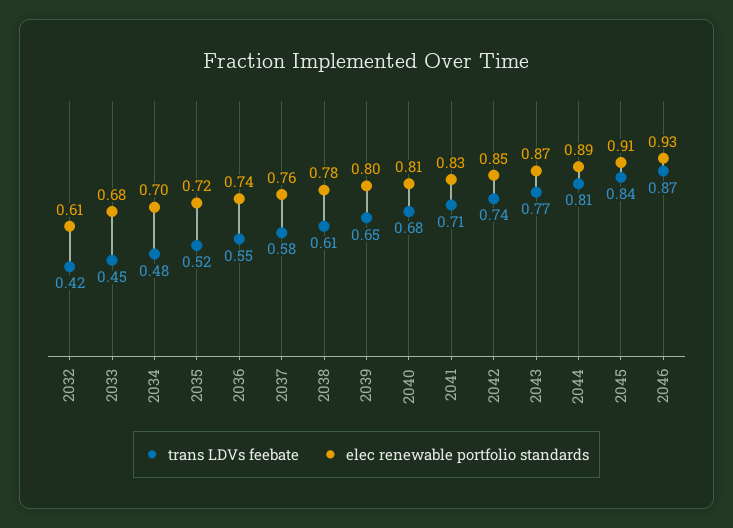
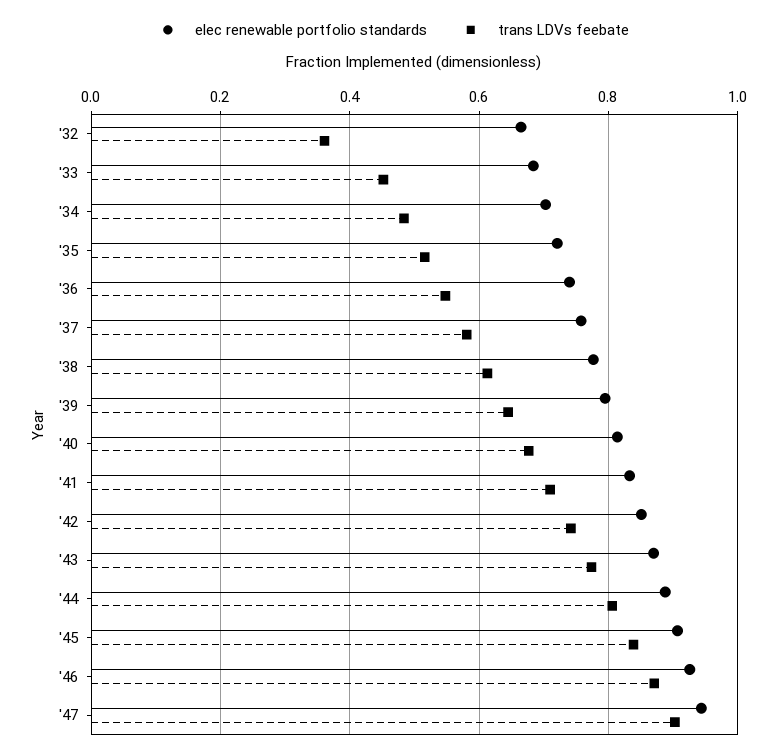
trans LDVs feebate, 2032: 0.42 -> 0.36
elec renewable portfolio standards, 2032: 0.61 -> 0.66
elec renewable portfolio standards, '47: none -> 0.94
trans LDVs feebate, '47: none -> 0.9

